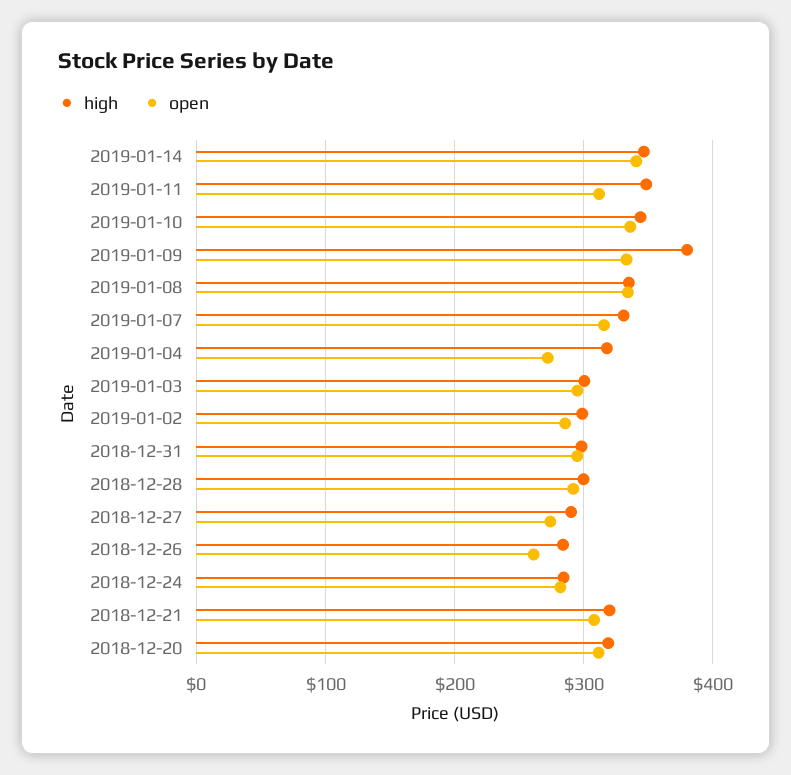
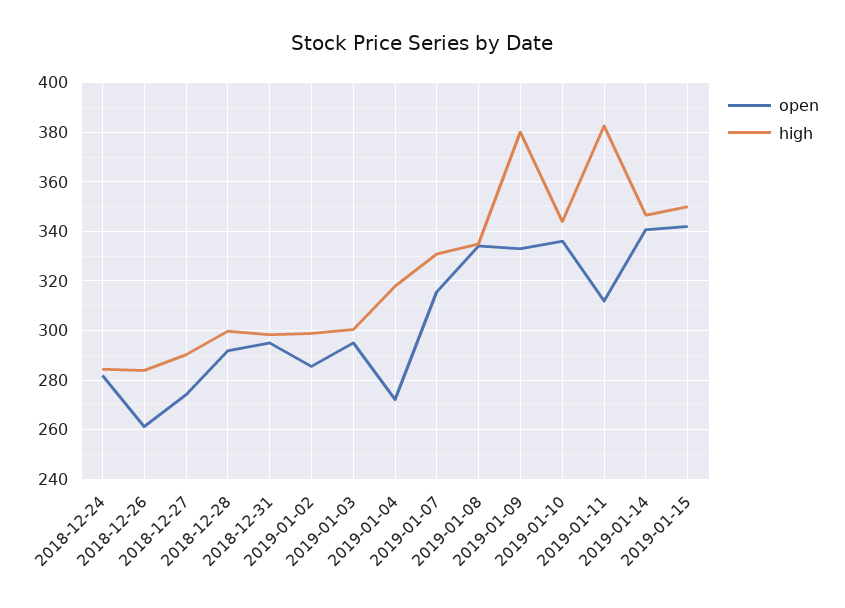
high, 2019-01-11: 350 -> 382.5
high, 2018-12-21: 320 -> none
open, 2018-12-21: 310 -> none
high, 2018-12-20: 320 -> none
open, 2018-12-20: 310 -> none
open, 2019-01-15: none -> 342.5
high, 2019-01-15: none -> 350

